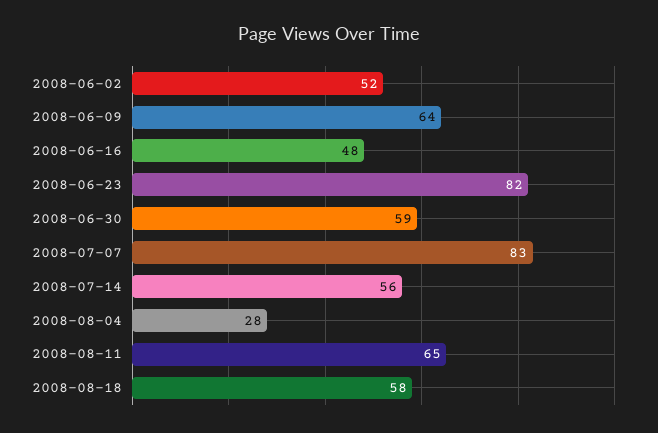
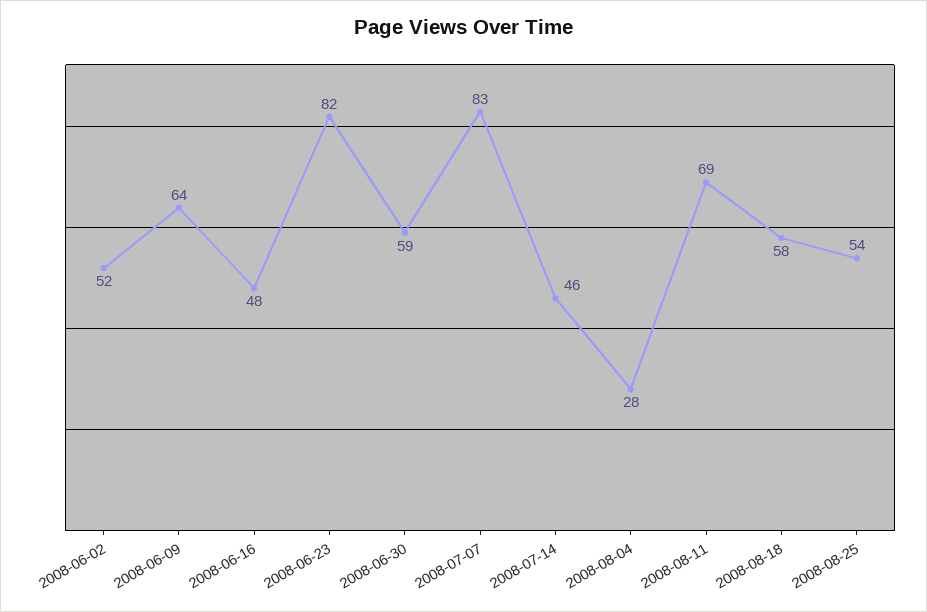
2008-07-14: 56 -> 46
2008-08-11: 65 -> 69
2008-08-25: none -> 54

